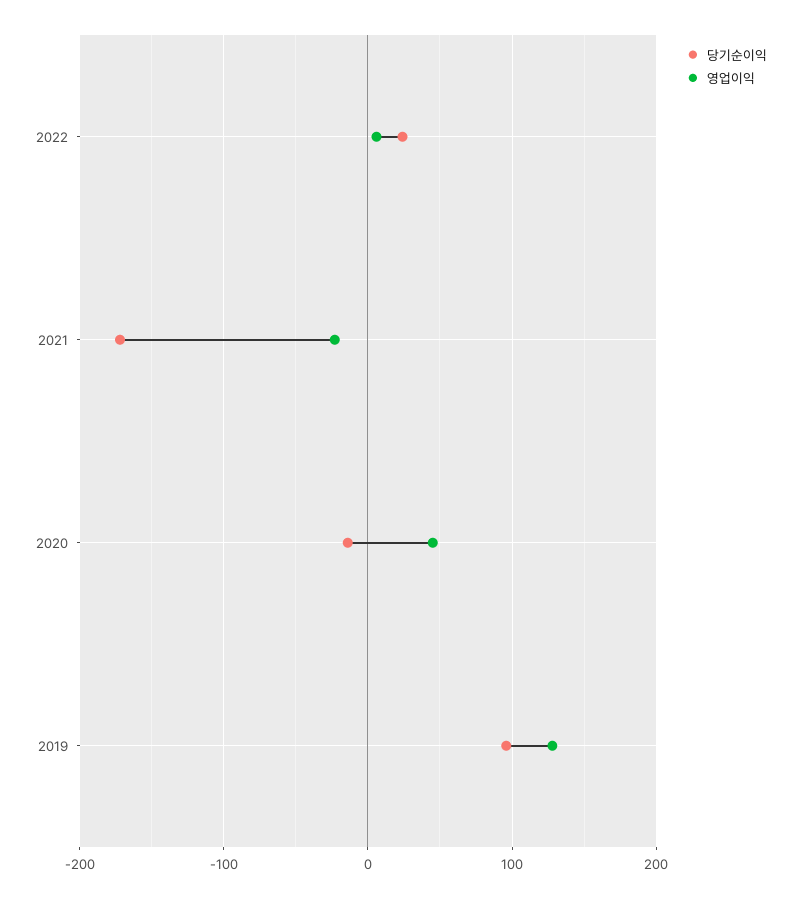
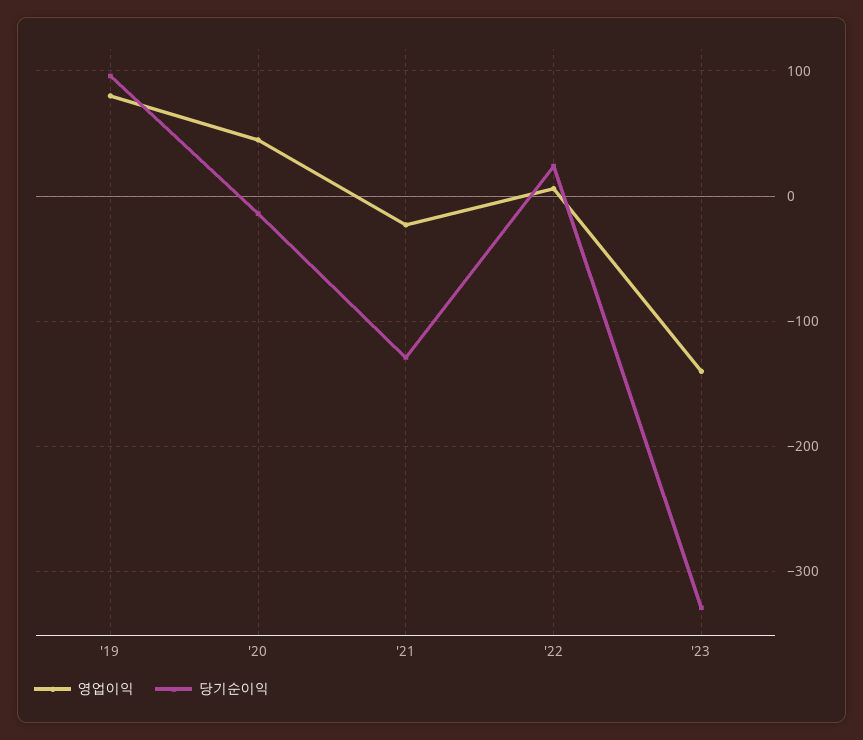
당기순이익, 2021: -170 -> -130
영업이익, 2019: 130 -> 80
영업이익, '23: none -> -140
당기순이익, '23: none -> -330

